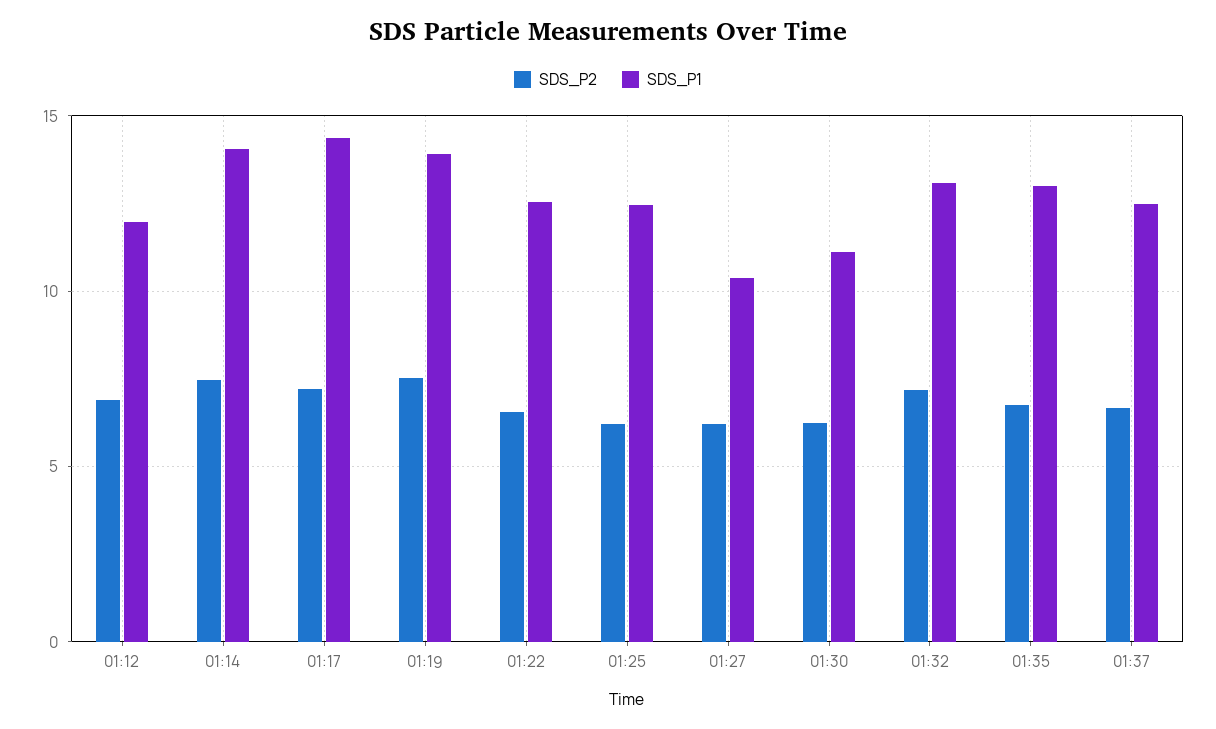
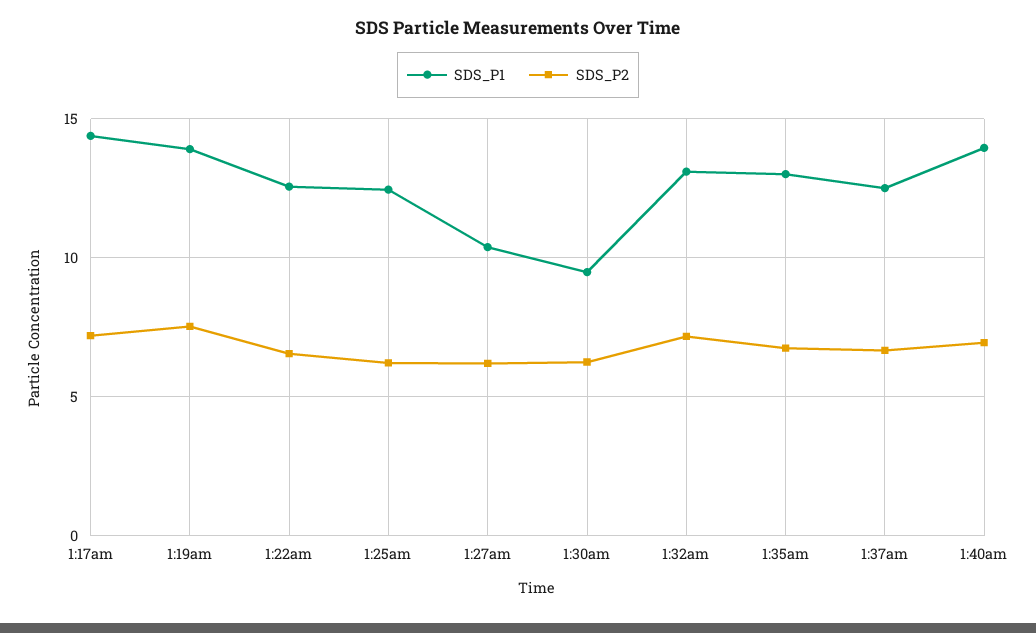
SDS_P2, 01:12: 7 -> none
SDS_P1, 01:12: 12 -> none
SDS_P2, 01:14: 7.5 -> none
SDS_P1, 01:14: 14 -> none
SDS_P1, 01:30: 11 -> 9.5
SDS_P1, 1:40am: none -> 14
SDS_P2, 1:40am: none -> 7

